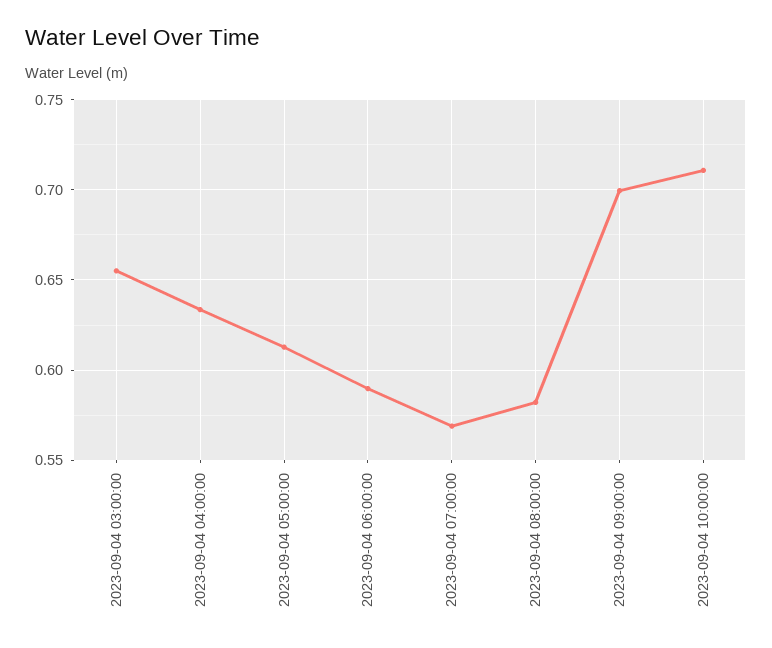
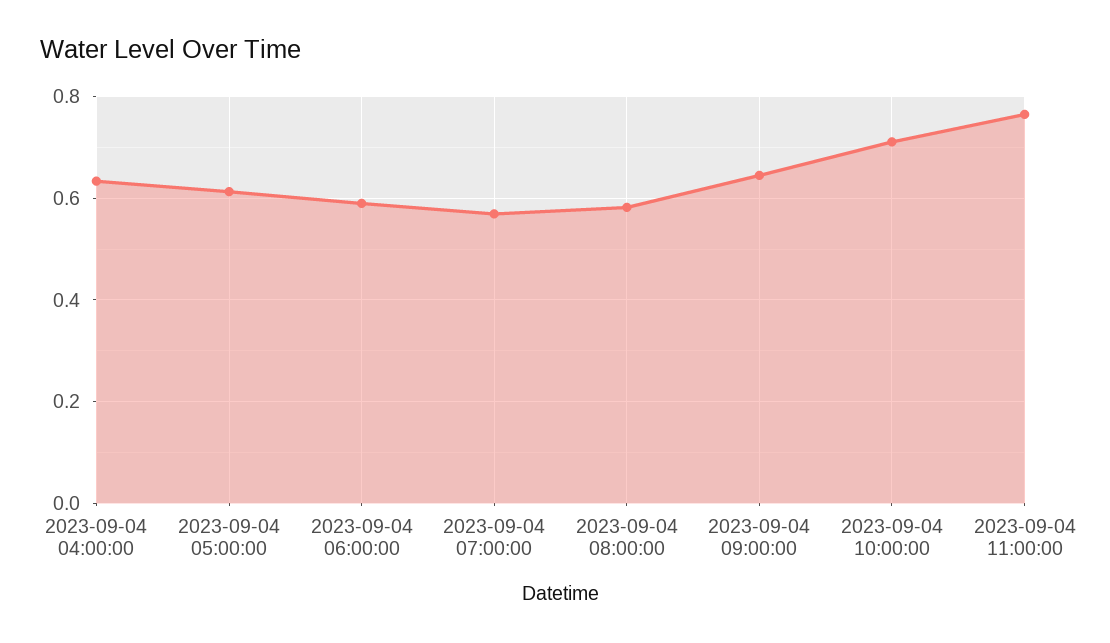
2023-09-04 03:00:00: 0.655 -> none
2023-09-04 09:00:00: 0.7 -> 0.64
2023-09-04 11:00:00: none -> 0.76

